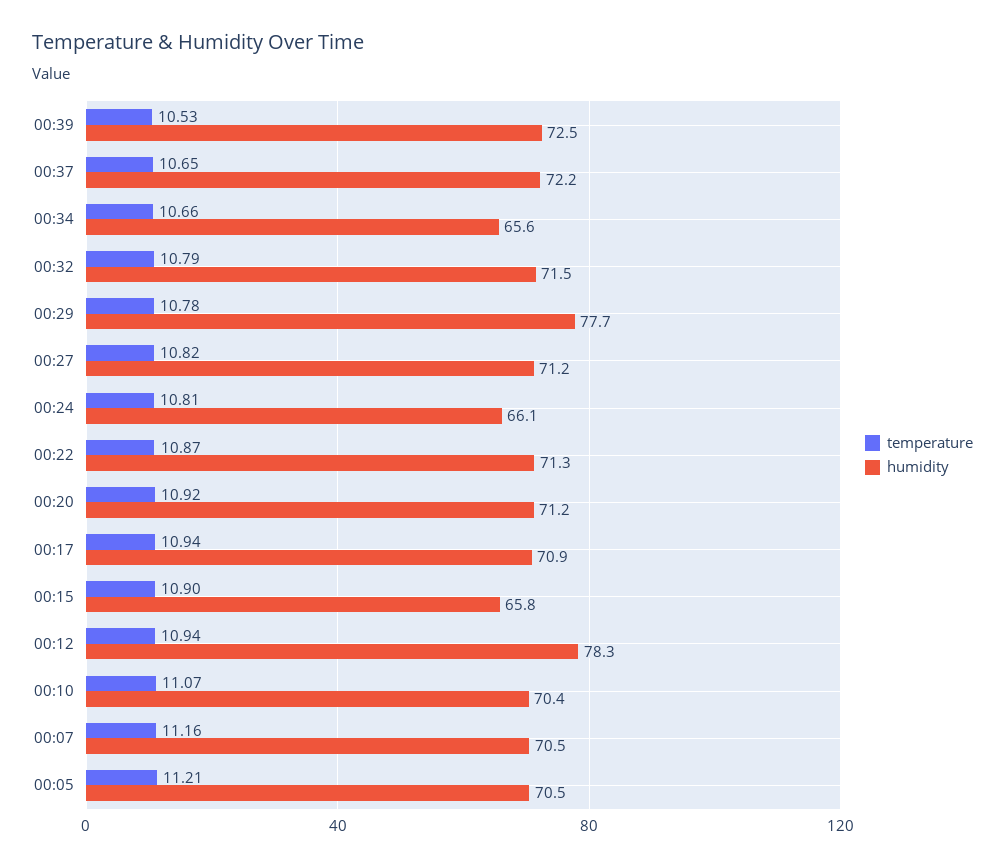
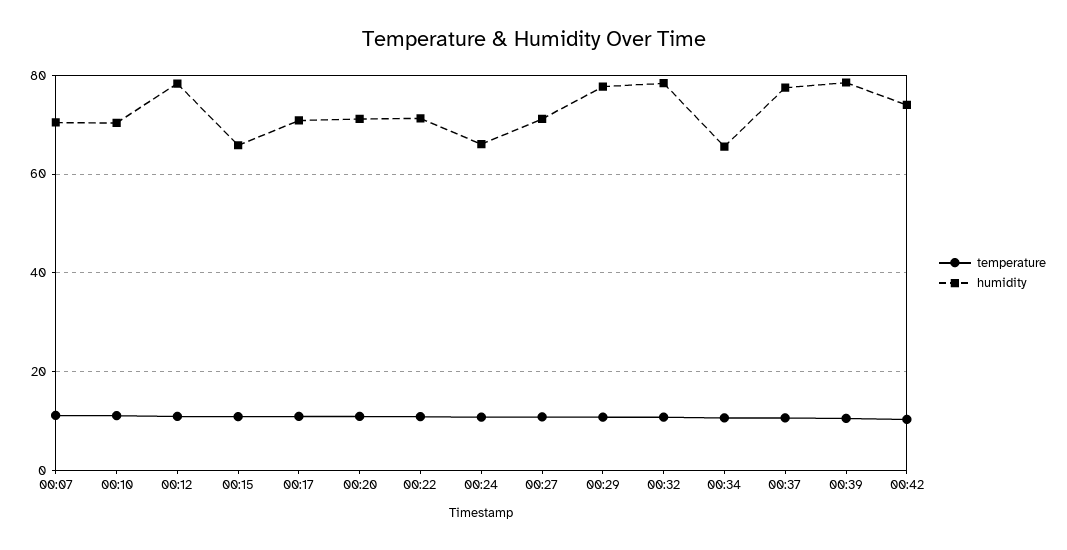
humidity, 00:39: 72.5 -> 78
humidity, 00:37: 72.2 -> 78
humidity, 00:32: 71.5 -> 78
temperature, 00:05: 11.21 -> none
humidity, 00:05: 70.5 -> none
temperature, 00:42: none -> 10
humidity, 00:42: none -> 74

